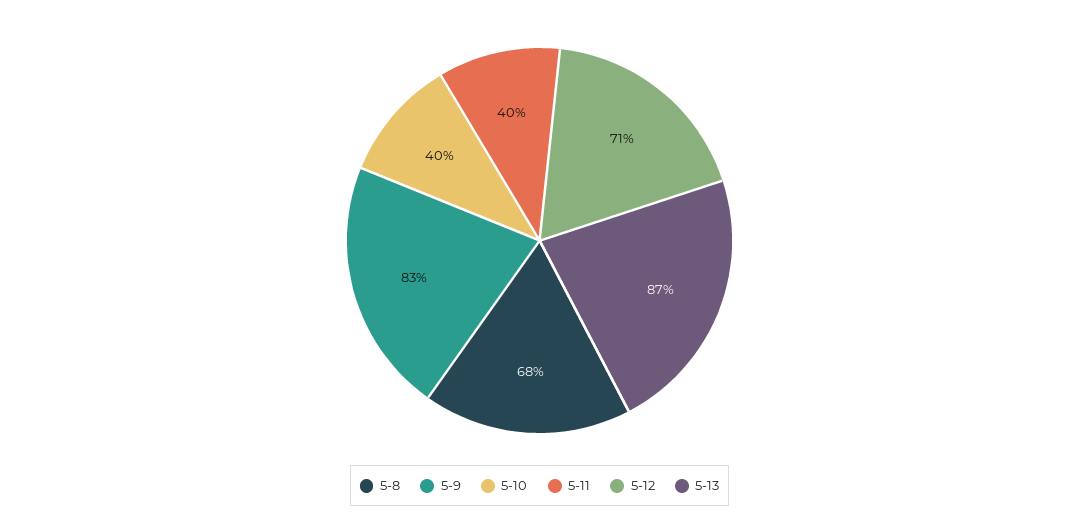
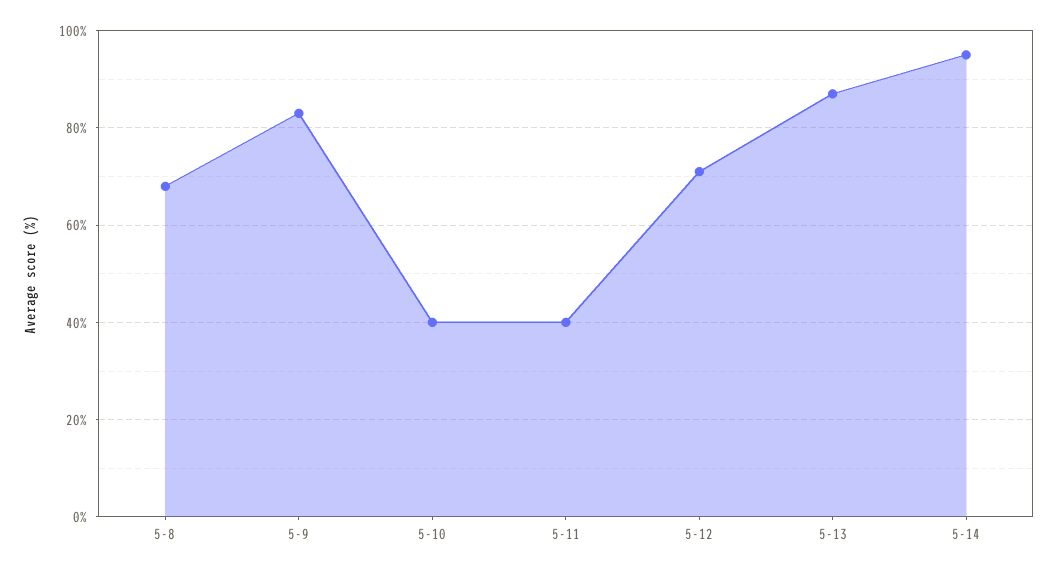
5-14: none -> 95

